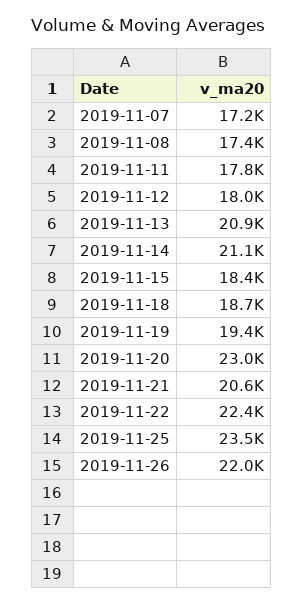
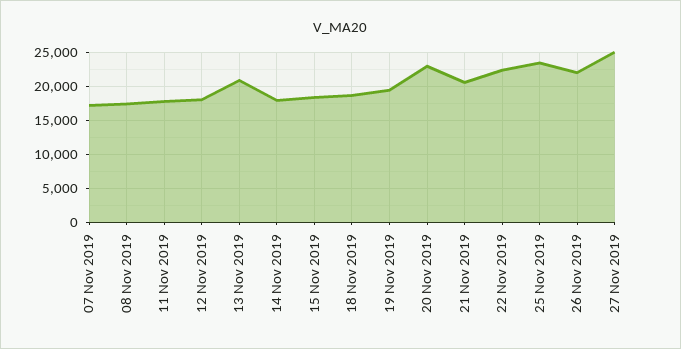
2019-11-14: 21100 -> 18000
27 Nov 2019: none -> 25000

